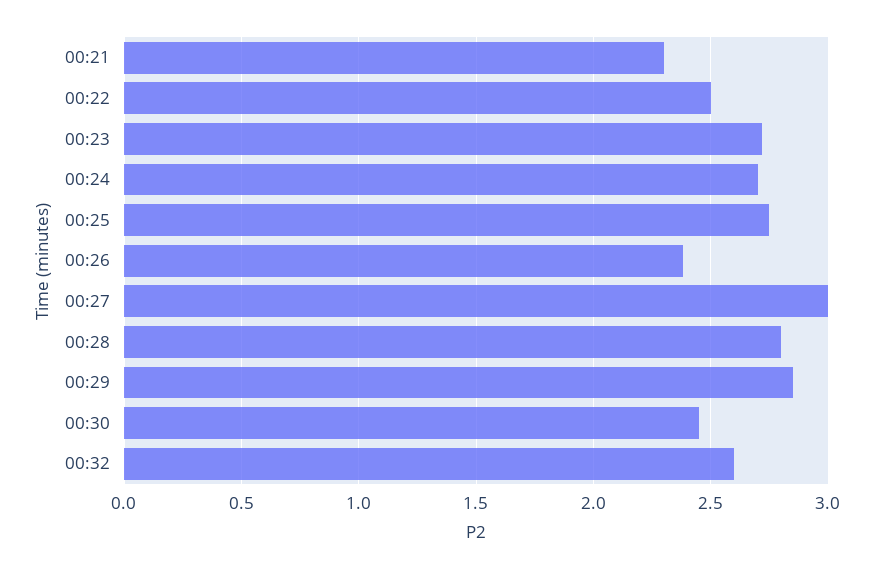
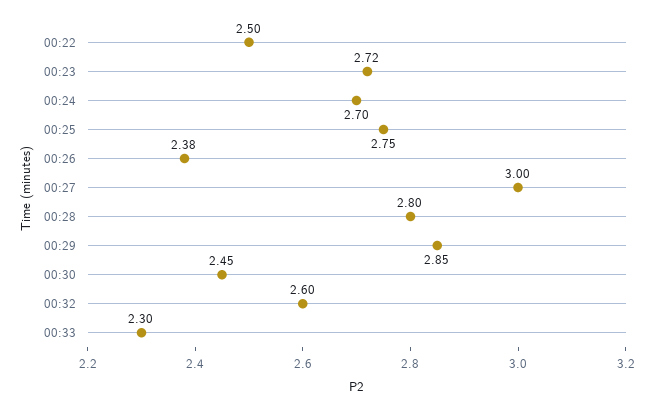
00:21: 2.3 -> none
00:33: none -> 2.3

